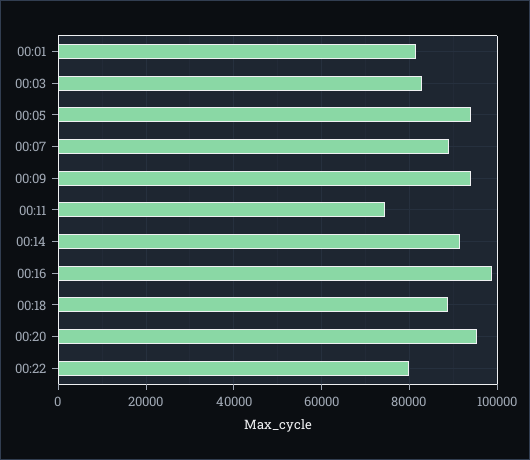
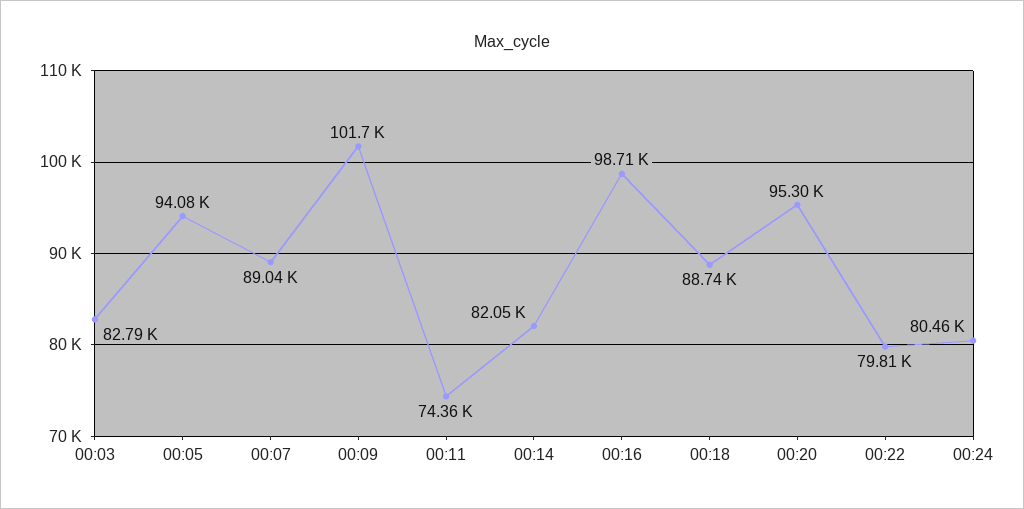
00:01: 82000 -> none
00:09: 94000 -> 101700
00:14: 92000 -> 82050
00:24: none -> 80460

